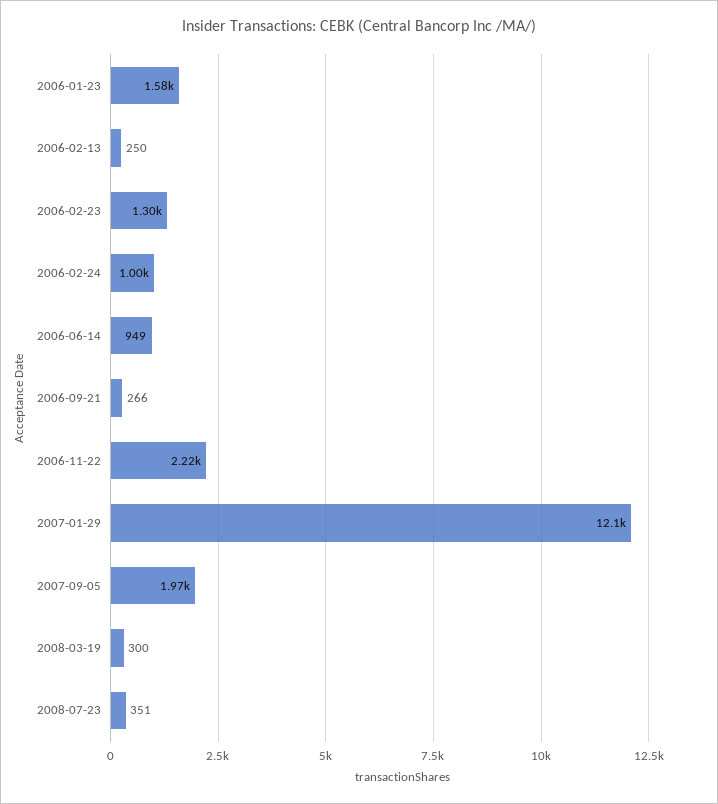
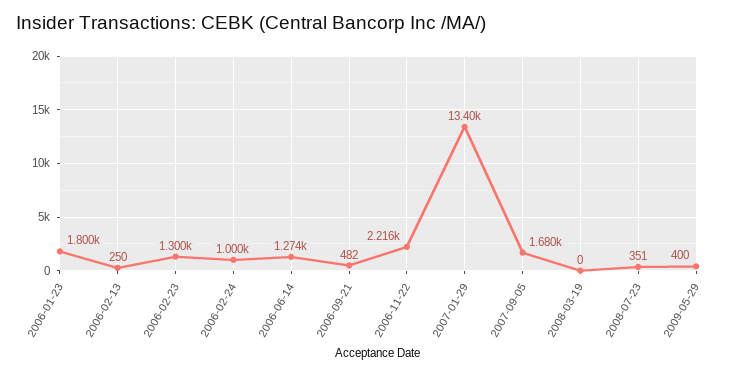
2006-01-23: 1580 -> 1800
2006-06-14: 949 -> 1274
2006-09-21: 266 -> 482
2007-01-29: 12100 -> 13400
2007-09-05: 1970 -> 1680
2008-03-19: 300 -> 0
2009-05-29: none -> 400

